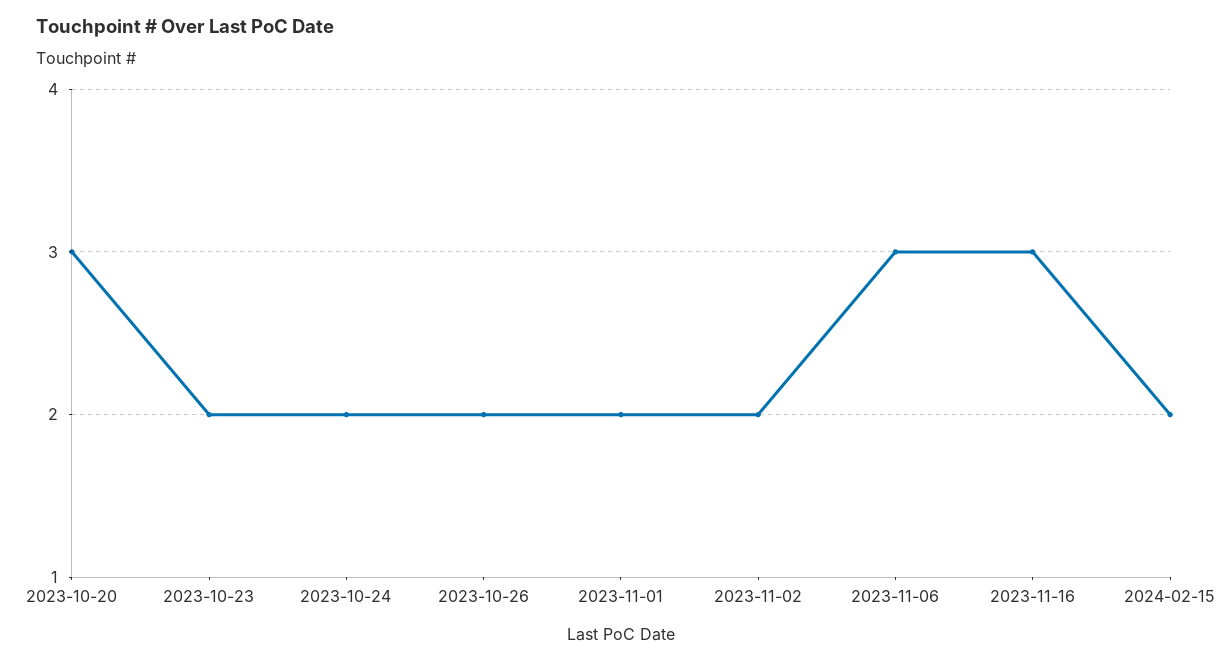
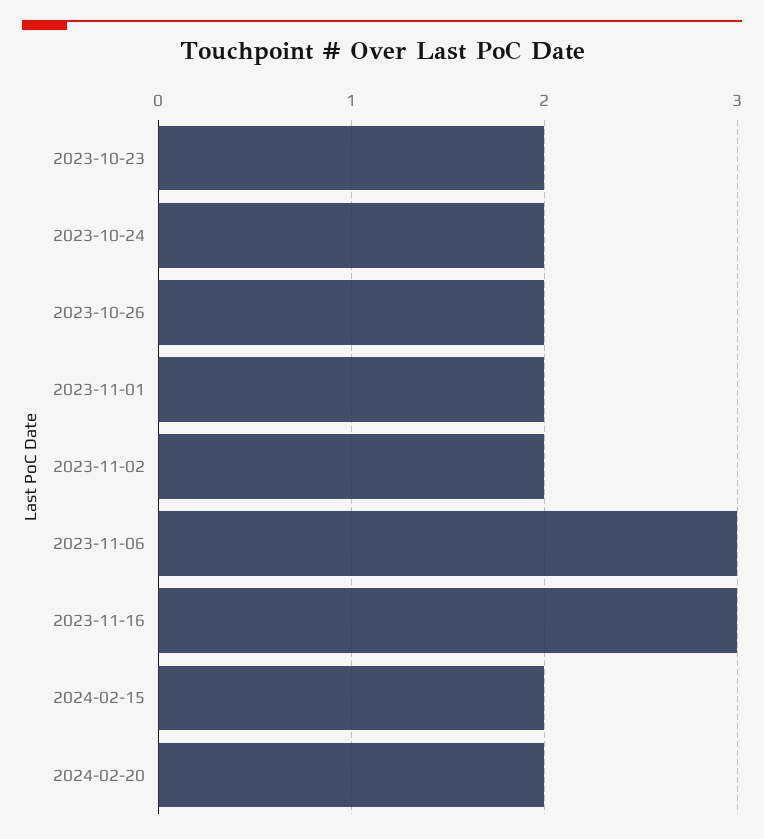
2023-10-20: 3 -> none
2024-02-20: none -> 2

